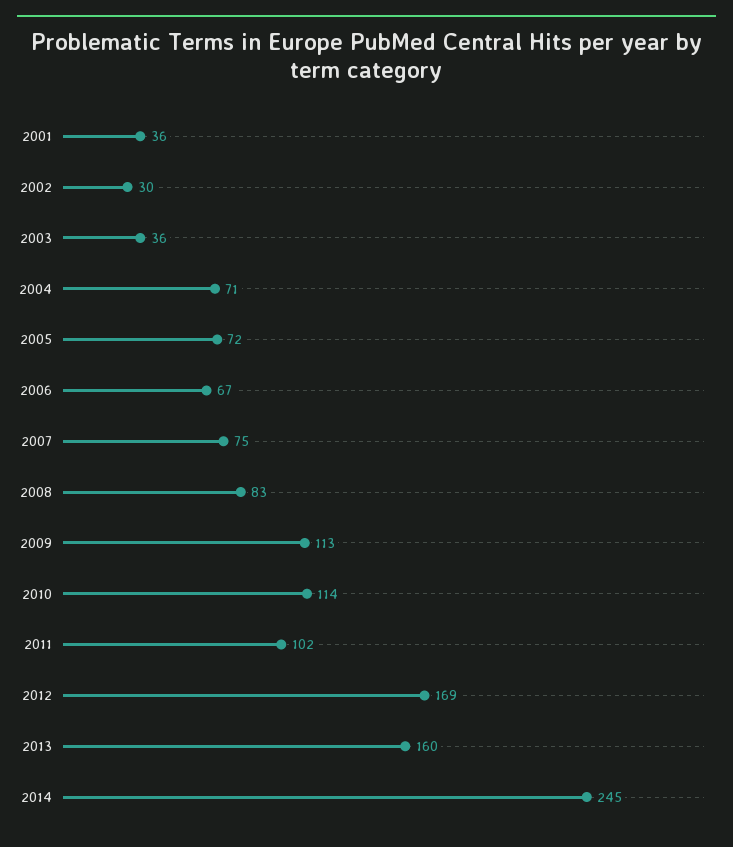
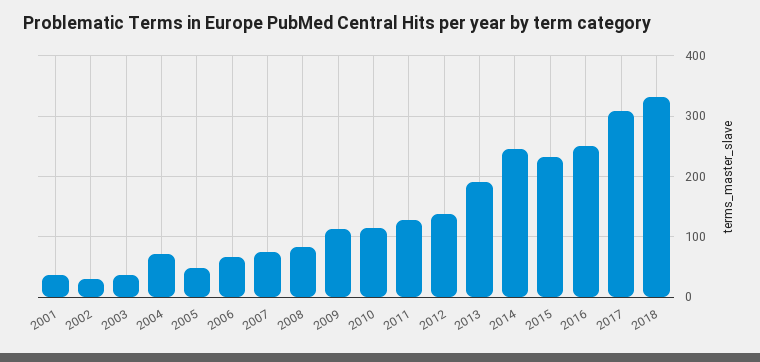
2005: 72 -> 50
2011: 102 -> 130
2012: 169 -> 140
2013: 160 -> 190
2015: none -> 230
2016: none -> 250
2017: none -> 310
2018: none -> 330

